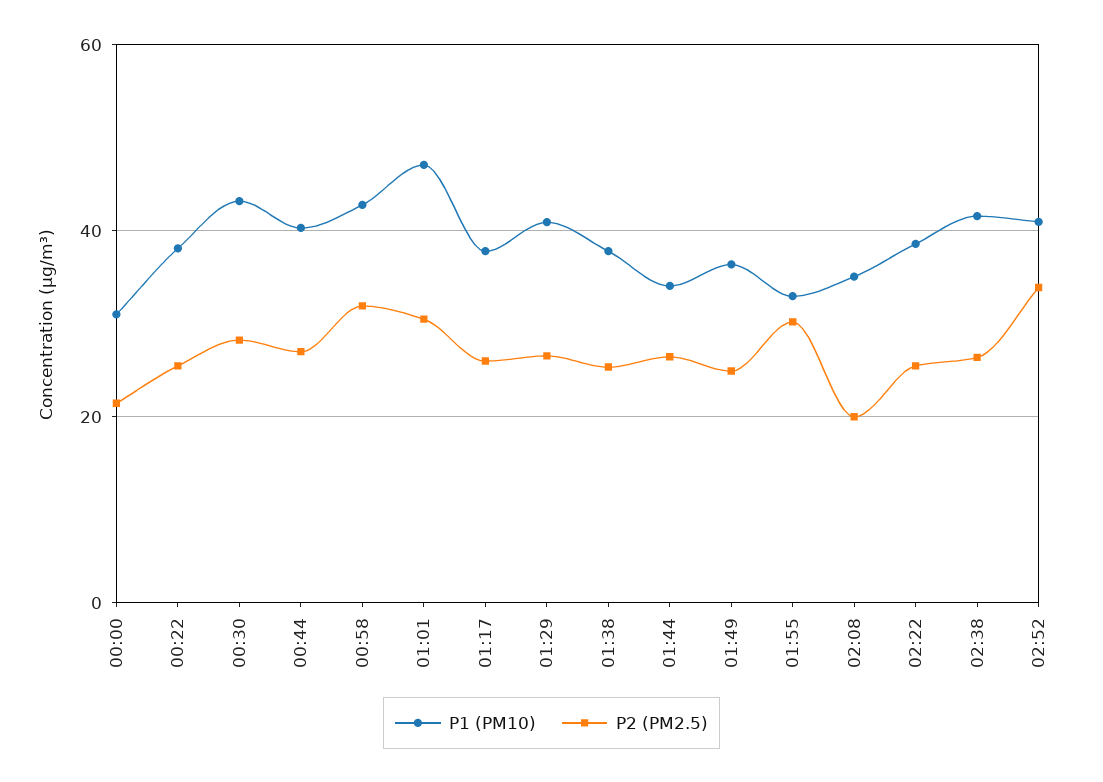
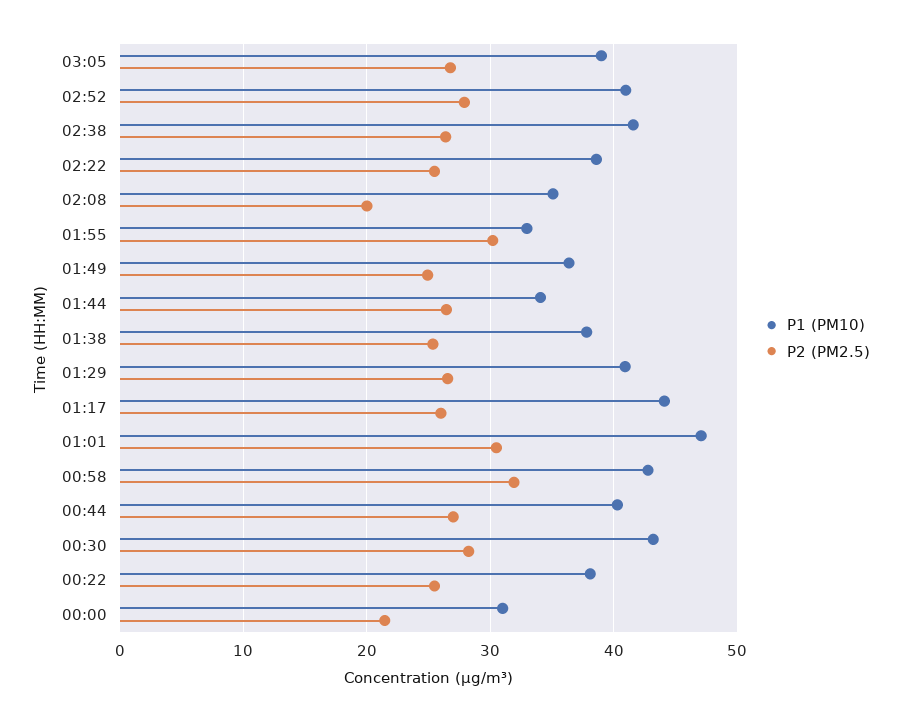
P1 (PM10), 01:17: 38 -> 44
P2 (PM2.5), 02:52: 34 -> 28
P1 (PM10), 03:05: none -> 39
P2 (PM2.5), 03:05: none -> 27

